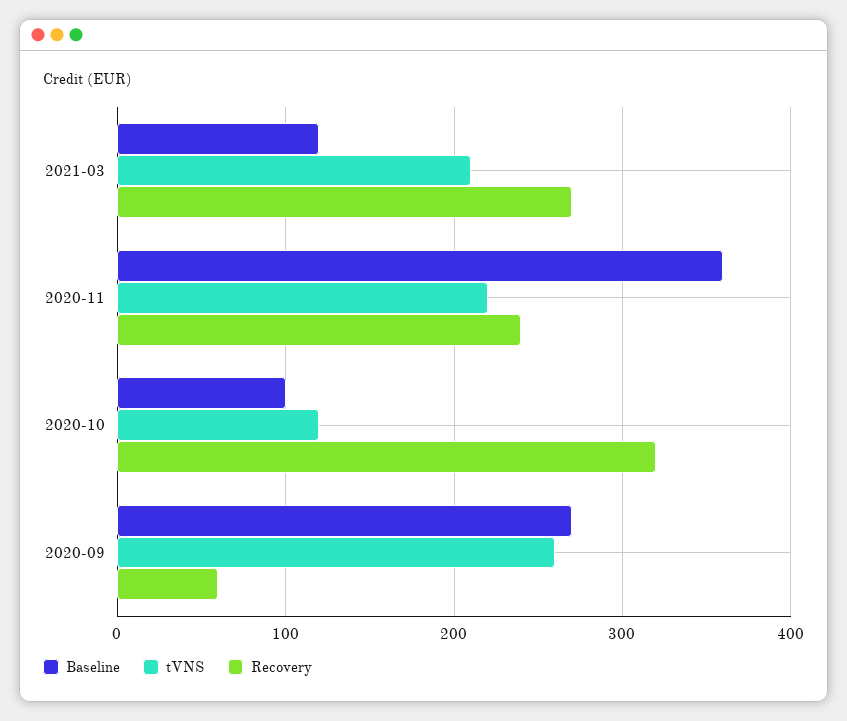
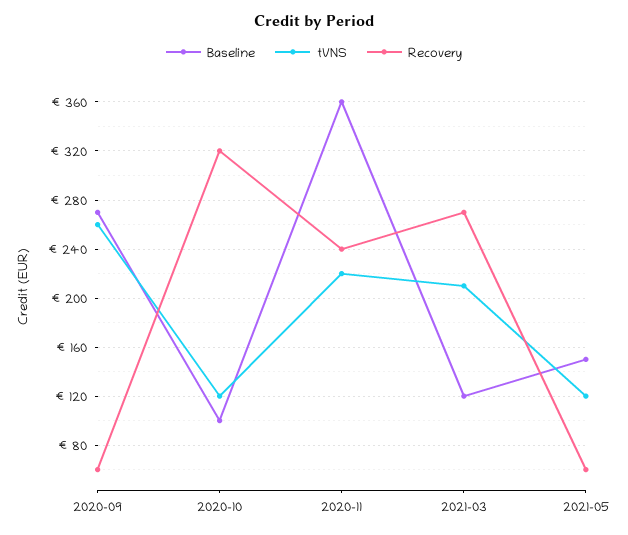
Baseline, 2021-05: none -> 150
tVNS, 2021-05: none -> 120
Recovery, 2021-05: none -> 60

